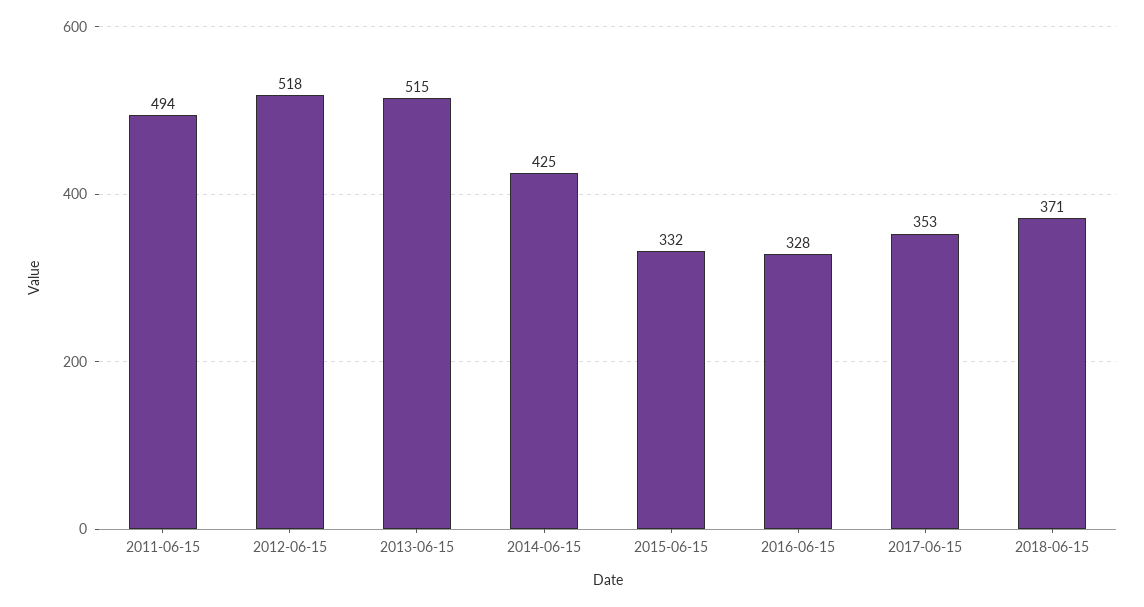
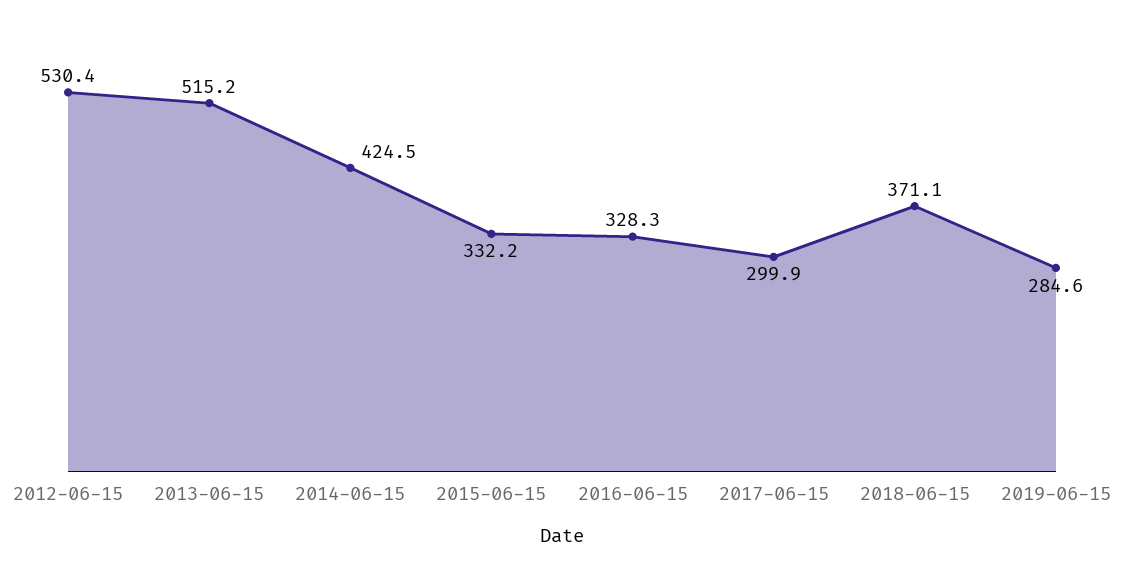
2011-06-15: 494 -> none
2012-06-15: 518 -> 530.4
2017-06-15: 353 -> 299.9
2019-06-15: none -> 284.6

